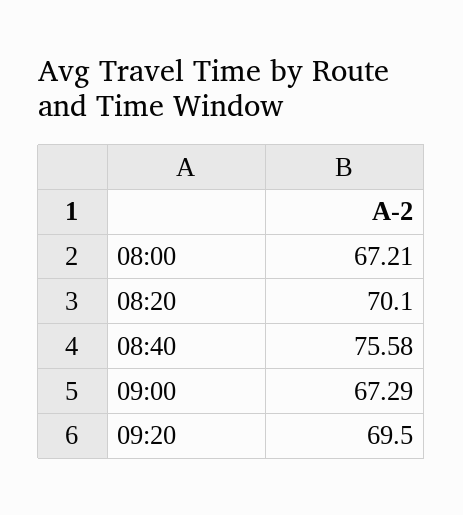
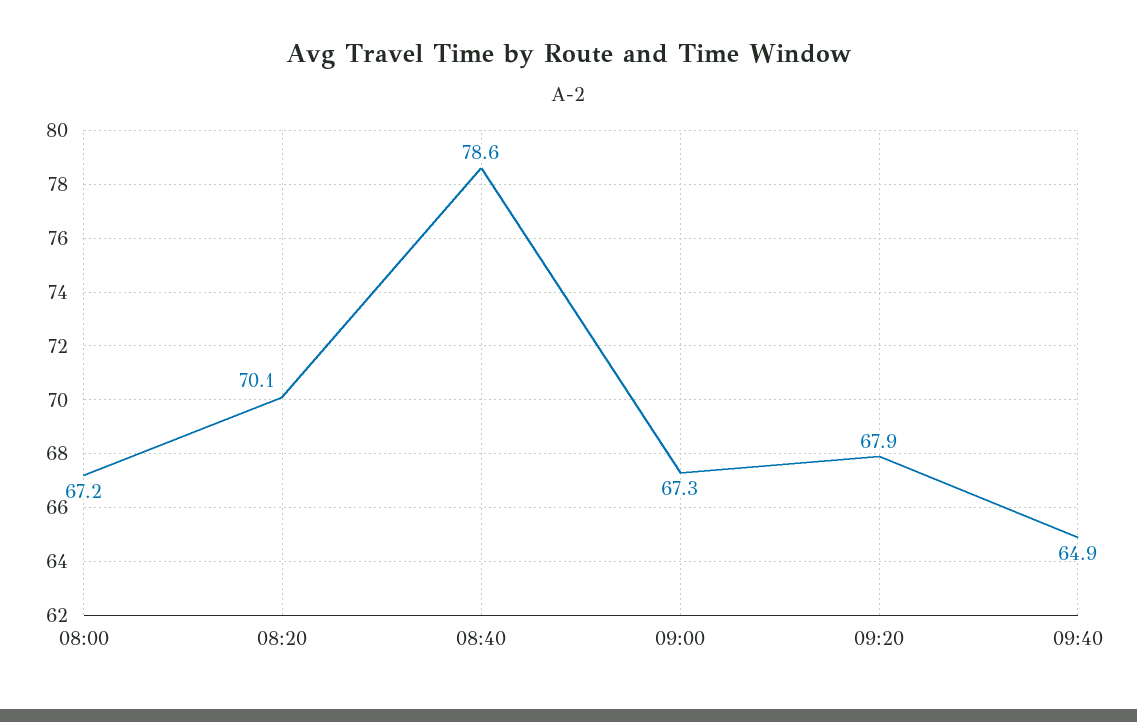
08:40: 75.58 -> 78.6
09:20: 69.5 -> 67.9
09:40: none -> 64.9

